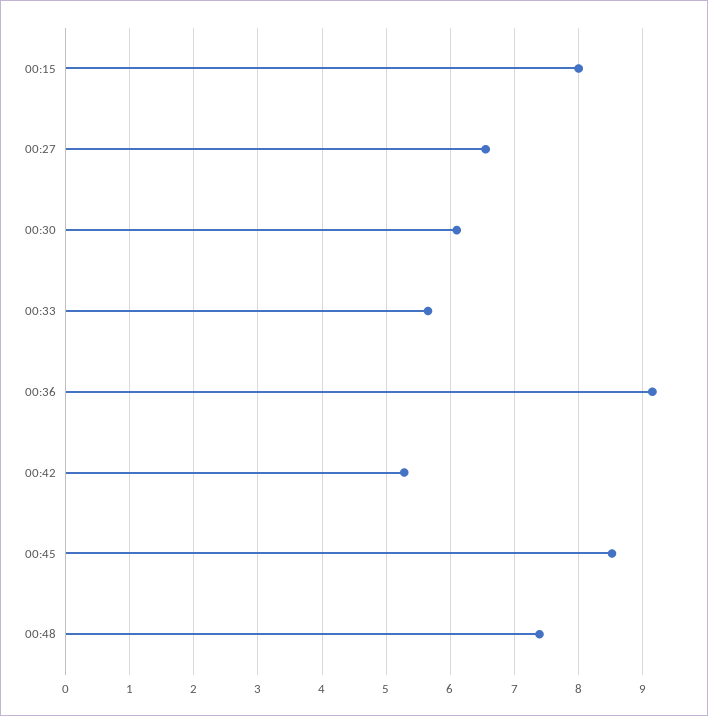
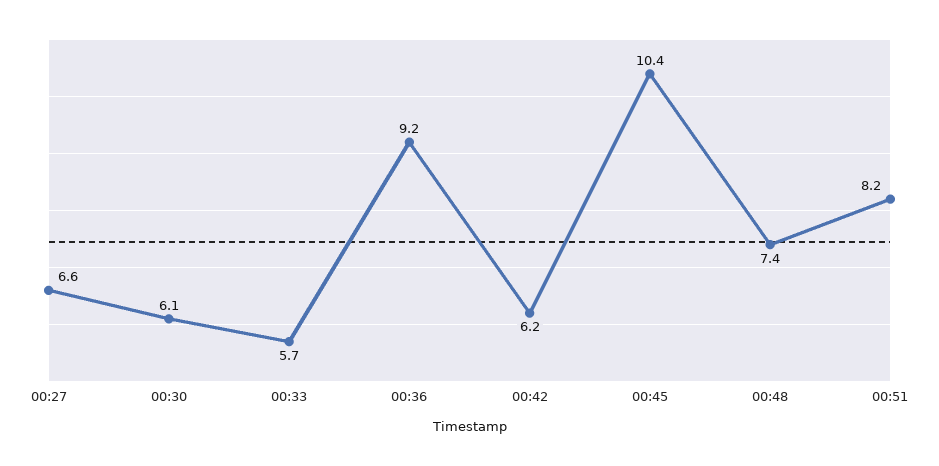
00:15: 8 -> none
00:42: 5.3 -> 6.2
00:45: 8.5 -> 10.4
00:51: none -> 8.2

